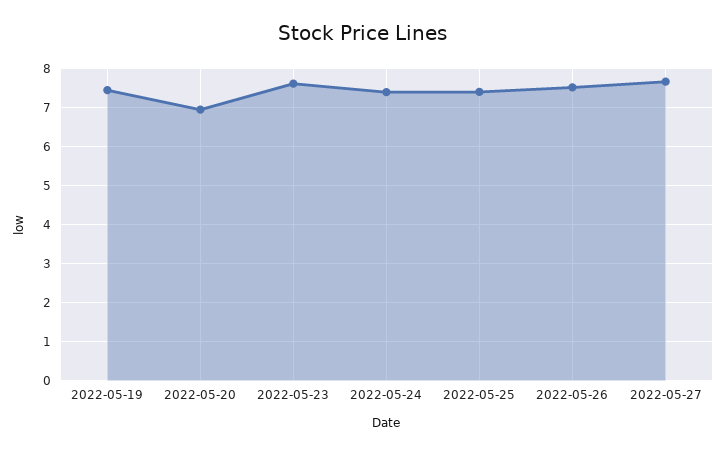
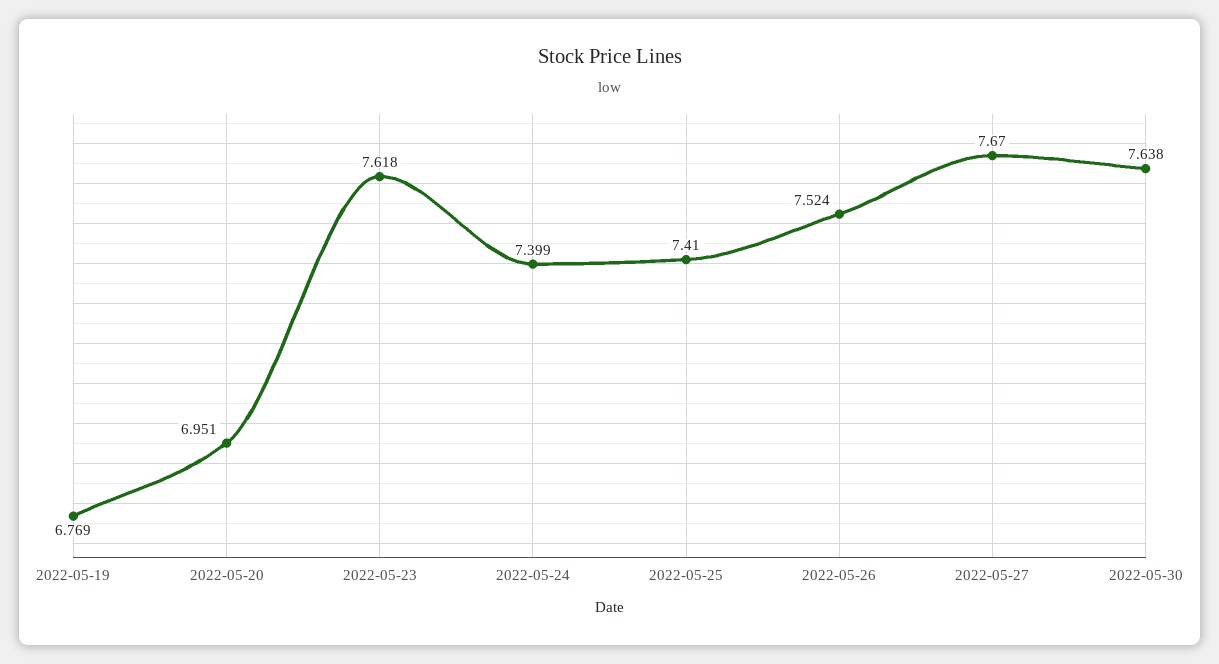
2022-05-19: 7.4 -> 6.769
2022-05-30: none -> 7.638

